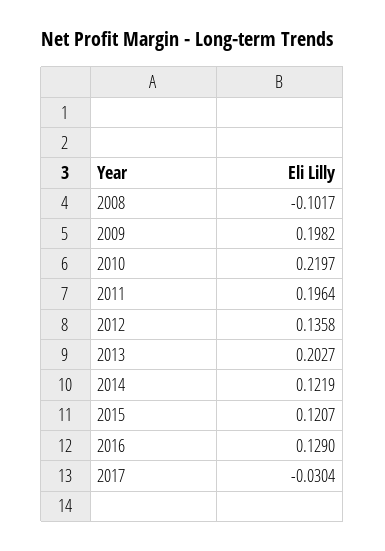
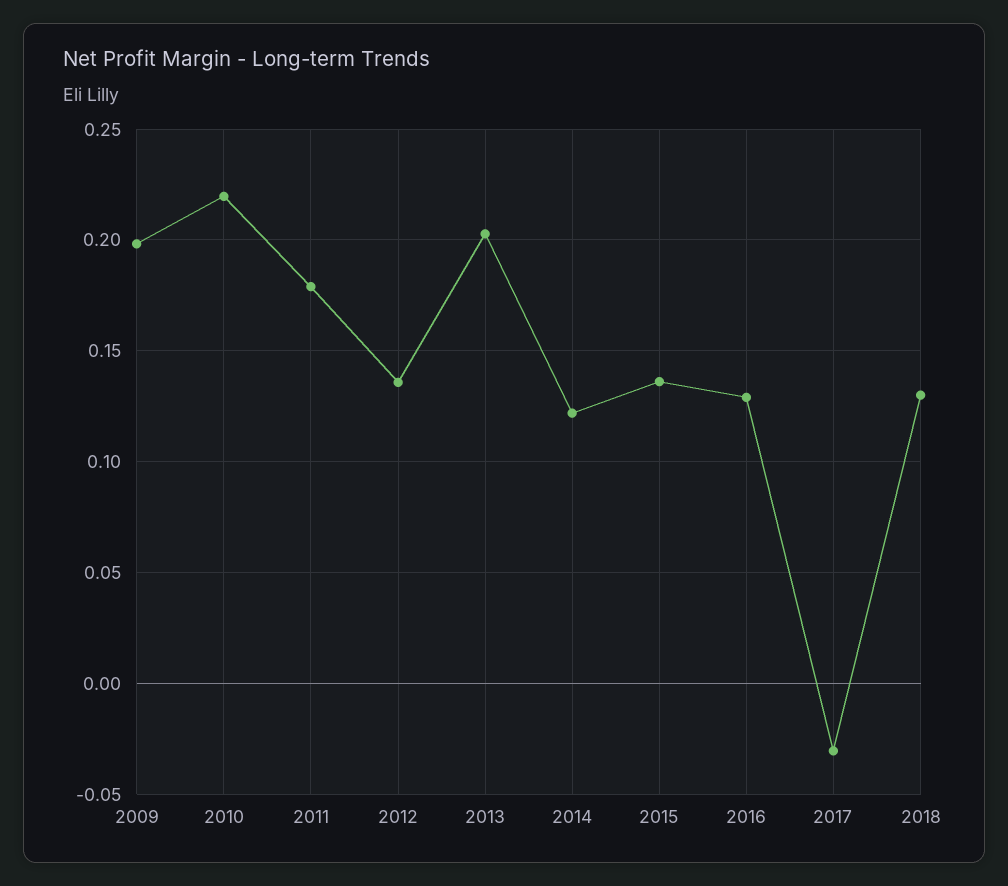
2008: -0.1017 -> none
2011: 0.1964 -> 0.18
2015: 0.1207 -> 0.135
2018: none -> 0.13

